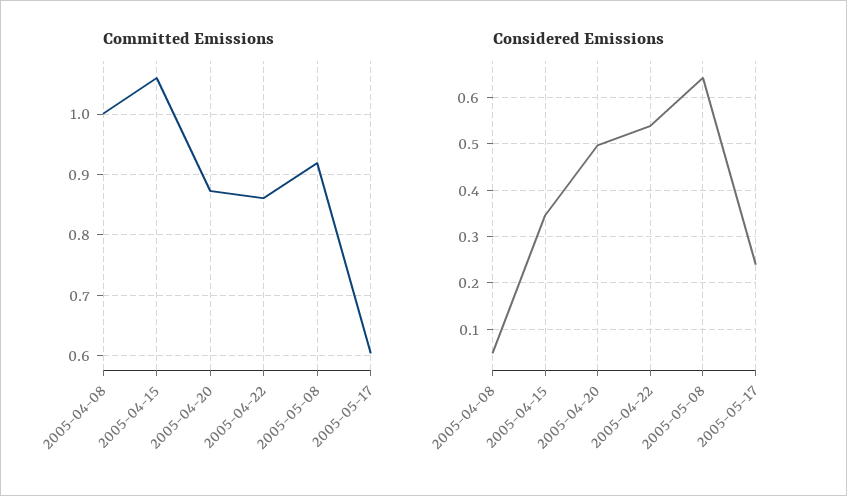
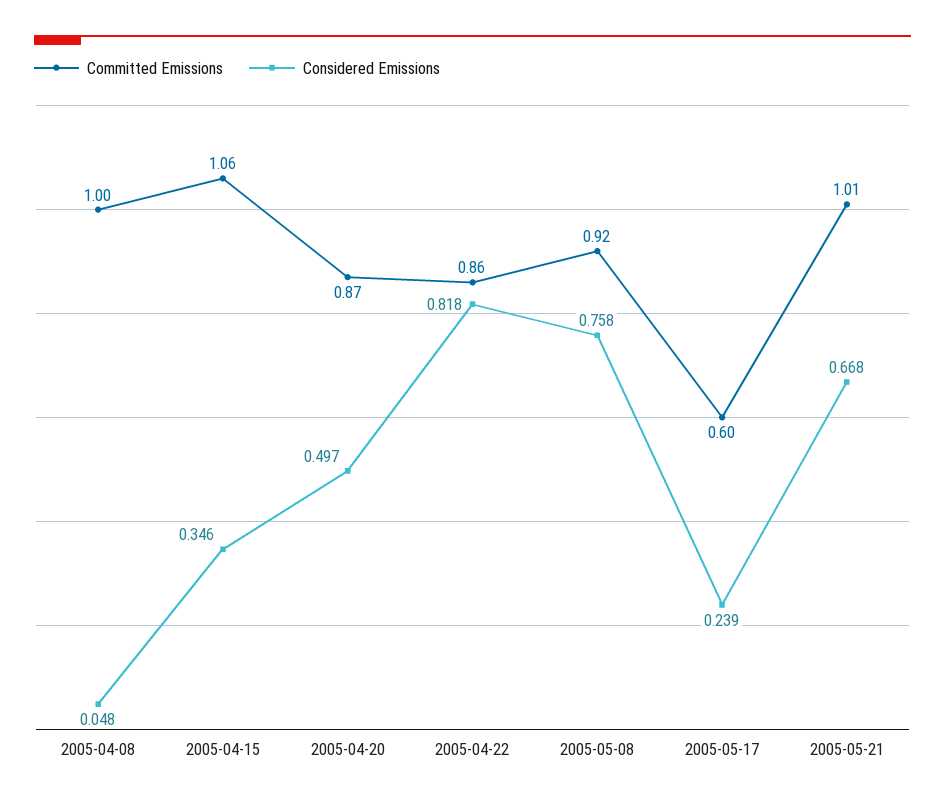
Considered Emissions, 2005-04-22: 0.54 -> 0.818
Considered Emissions, 2005-05-08: 0.64 -> 0.758
Committed Emissions, 2005-05-21: none -> 1.01
Considered Emissions, 2005-05-21: none -> 0.668

